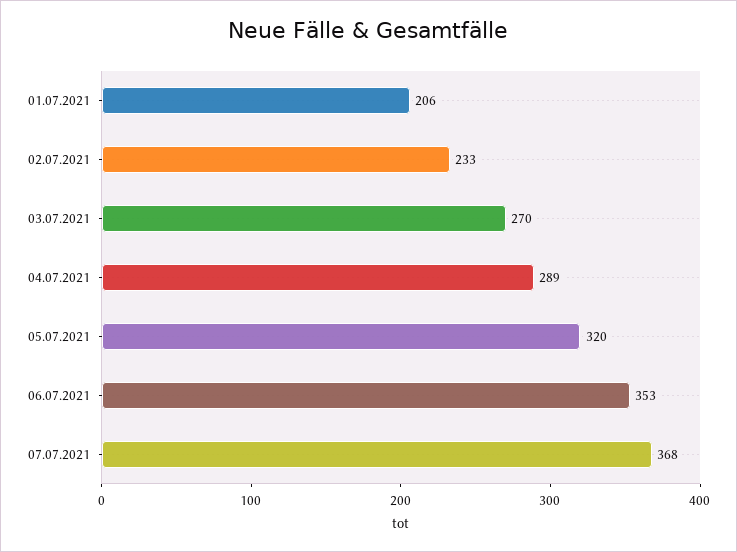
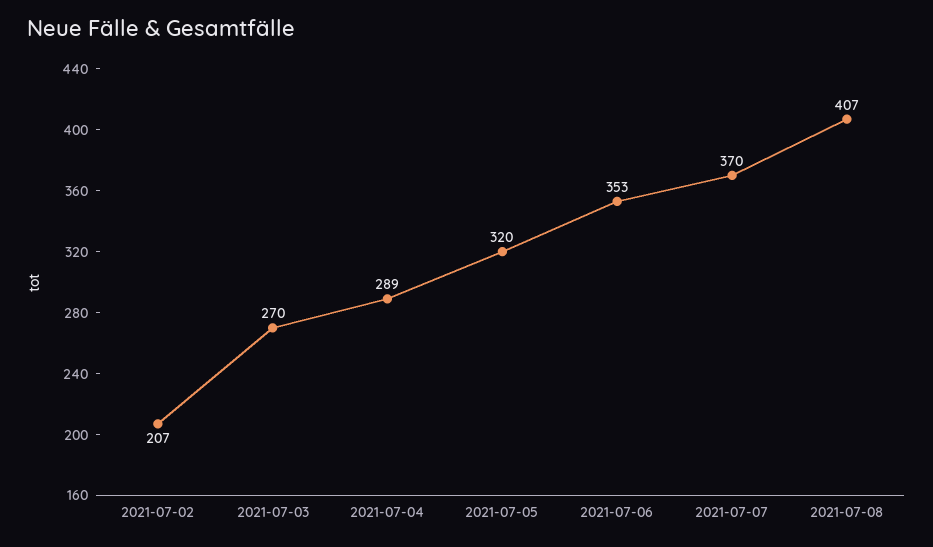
01.07.2021: 206 -> none
02.07.2021: 233 -> 207
07.07.2021: 368 -> 370
2021-07-08: none -> 407

